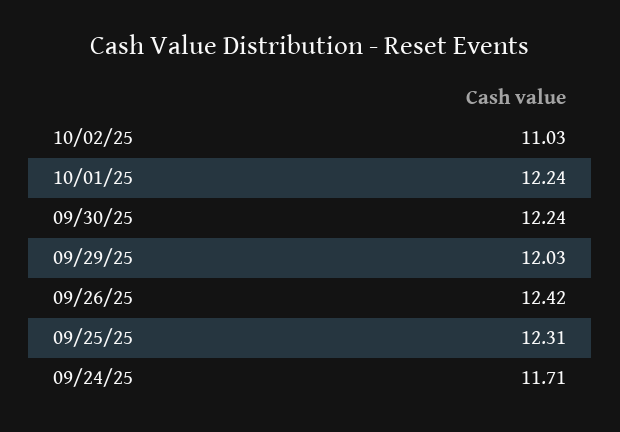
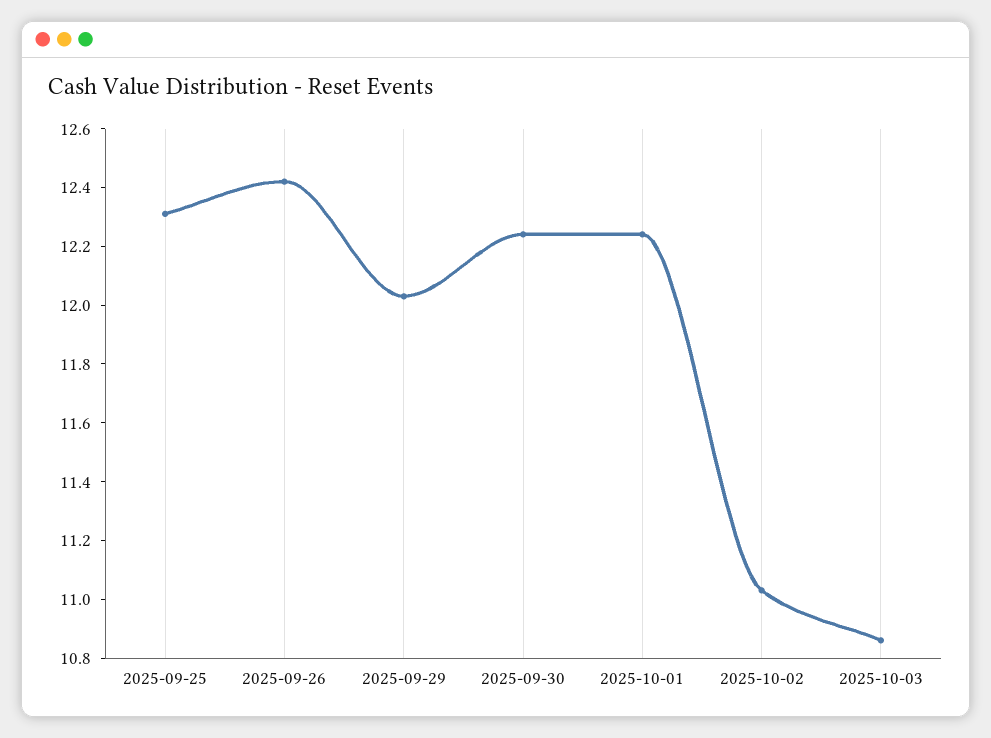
09/24/25: 11.71 -> none
2025-10-03: none -> 10.85

